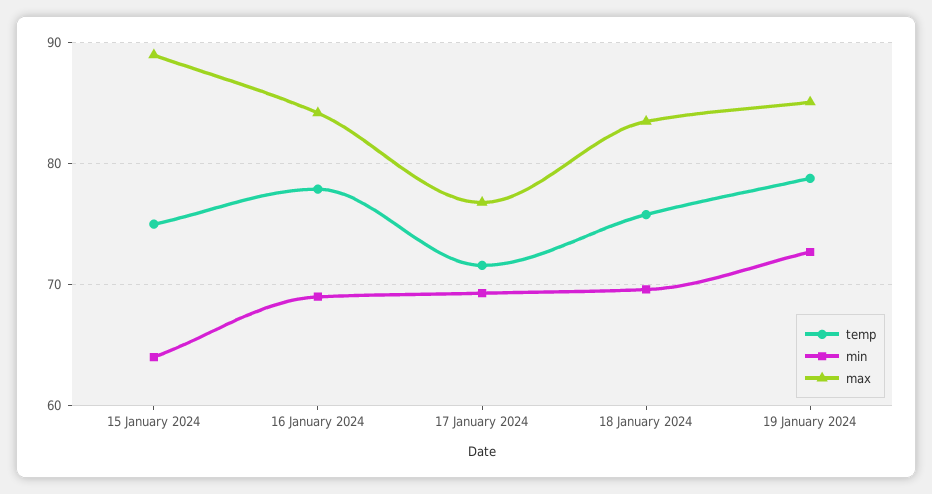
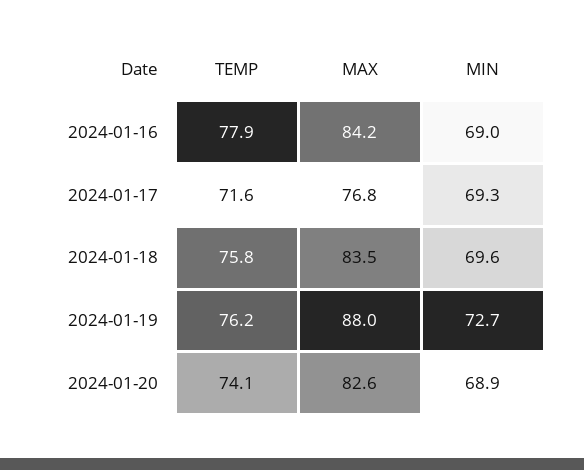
temp, 15 January 2024: 75 -> none
min, 15 January 2024: 64 -> none
max, 15 January 2024: 89 -> none
temp, 19 January 2024: 79 -> 76.2
max, 19 January 2024: 85 -> 88
temp, 2024-01-20: none -> 74.1
max, 2024-01-20: none -> 82.6
min, 2024-01-20: none -> 68.9

